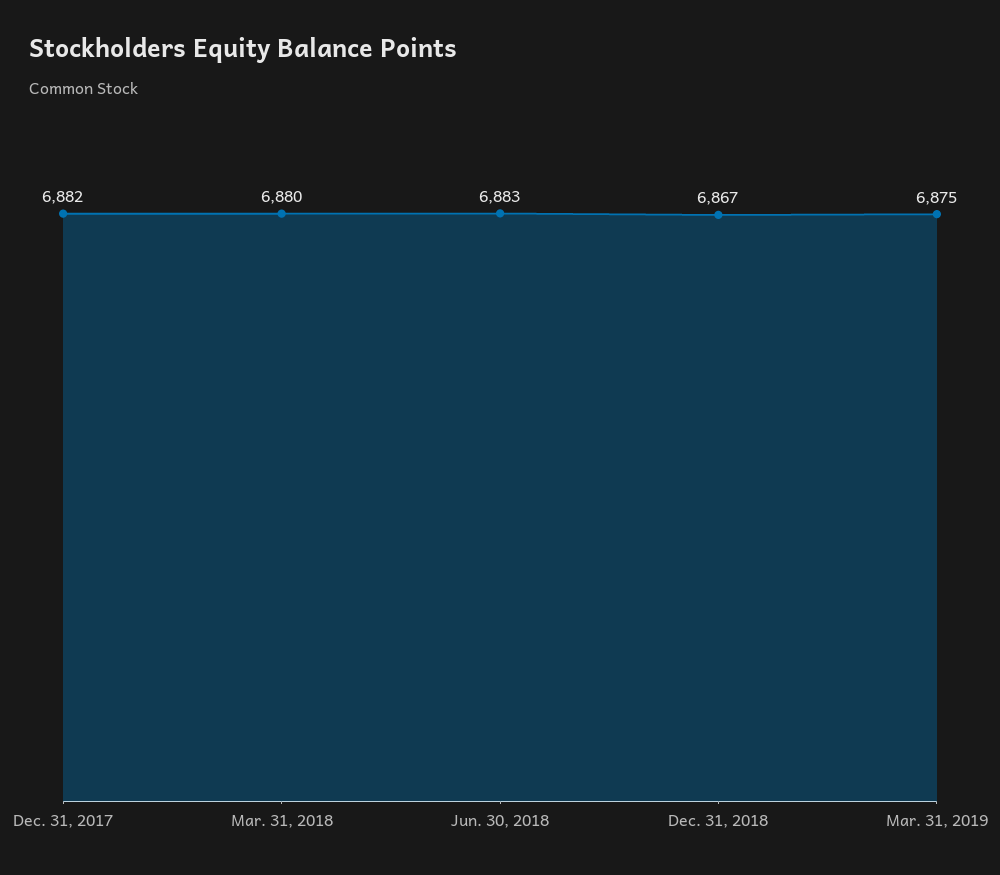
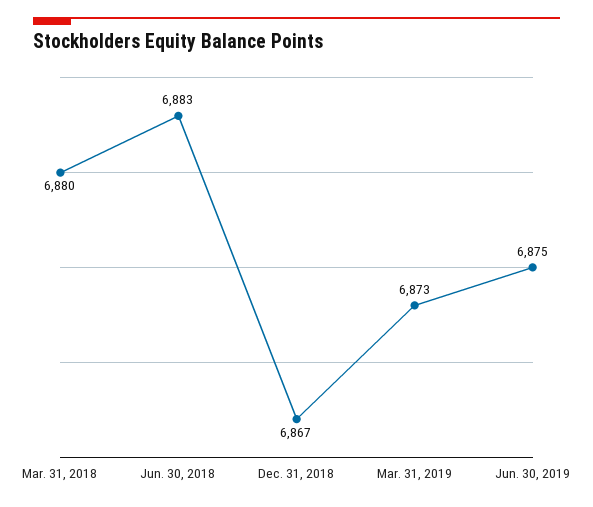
Dec. 31, 2017: 6882 -> none
Mar. 31, 2019: 6875 -> 6873
Jun. 30, 2019: none -> 6875

